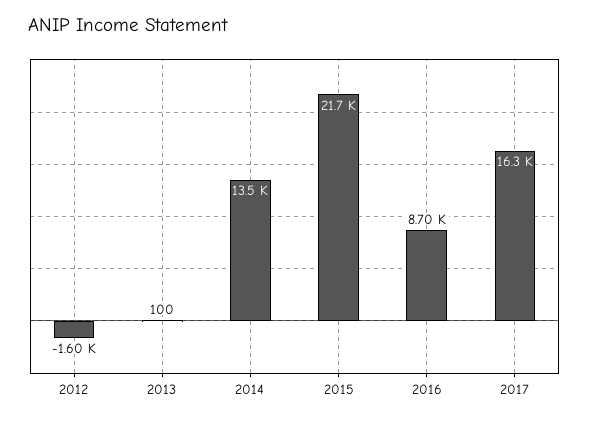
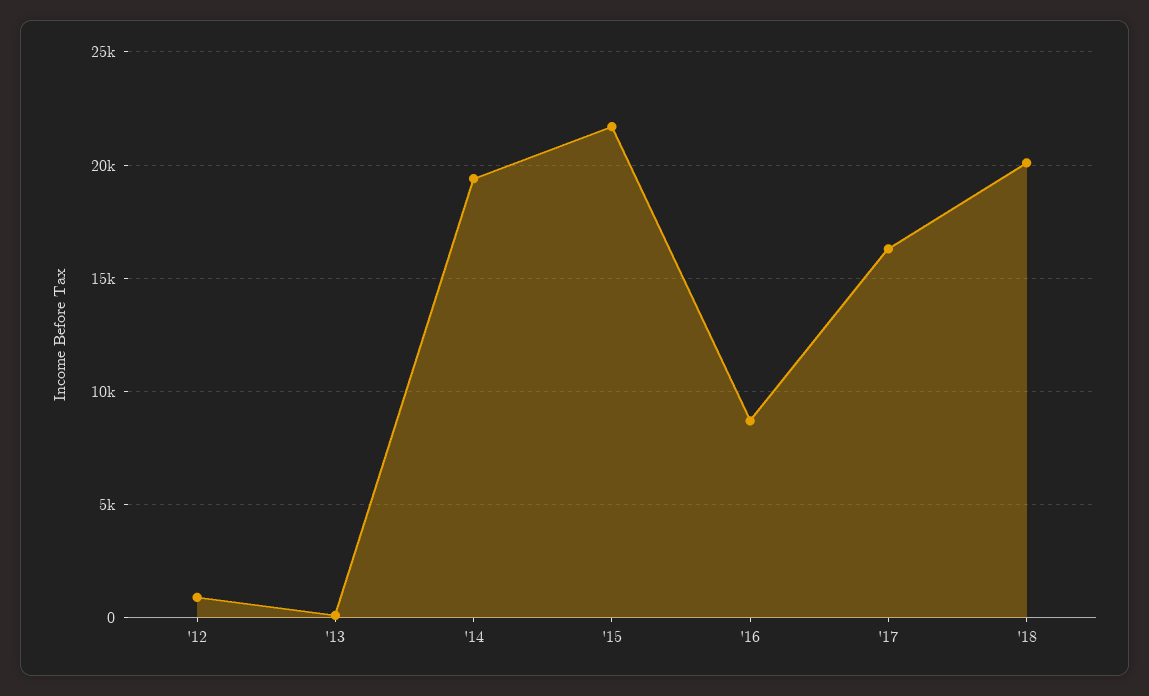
2012: -1600 -> 1000
2014: 13500 -> 19500
'18: none -> 20000

